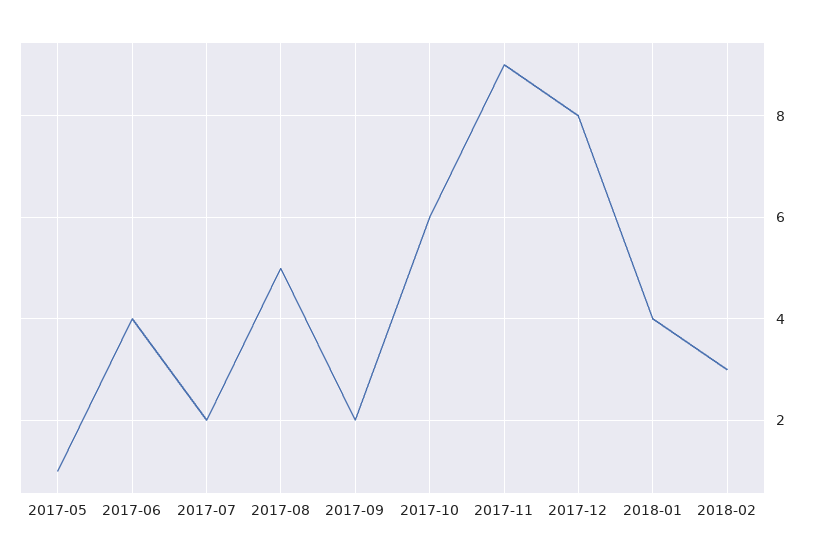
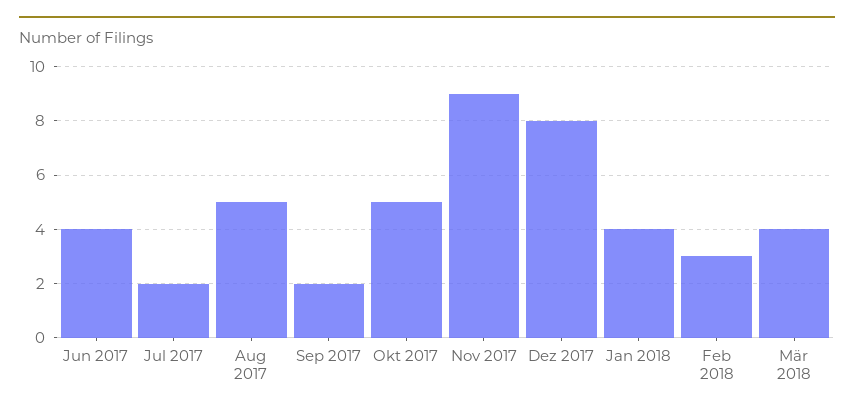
2017-05: 1 -> none
2017-10: 6 -> 5
Mär 2018: none -> 4

